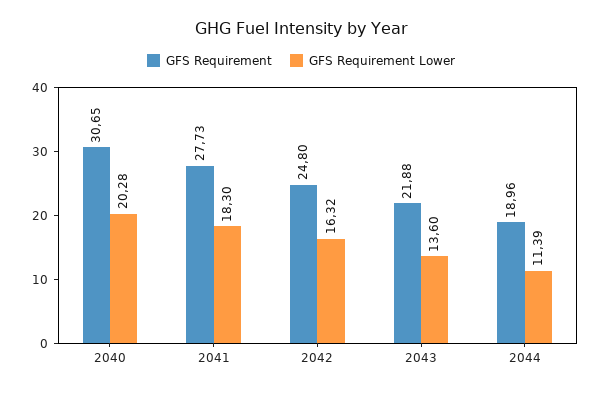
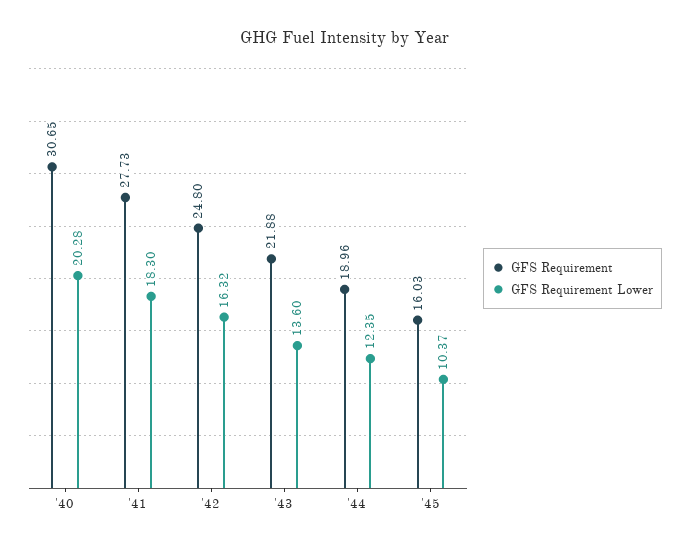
GFS Requirement Lower, 2044: 11.39 -> 12.35
GFS Requirement, '45: none -> 16.03
GFS Requirement Lower, '45: none -> 10.37

